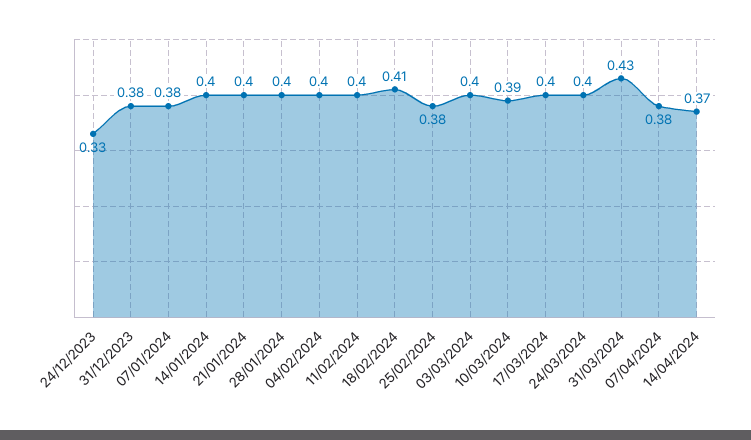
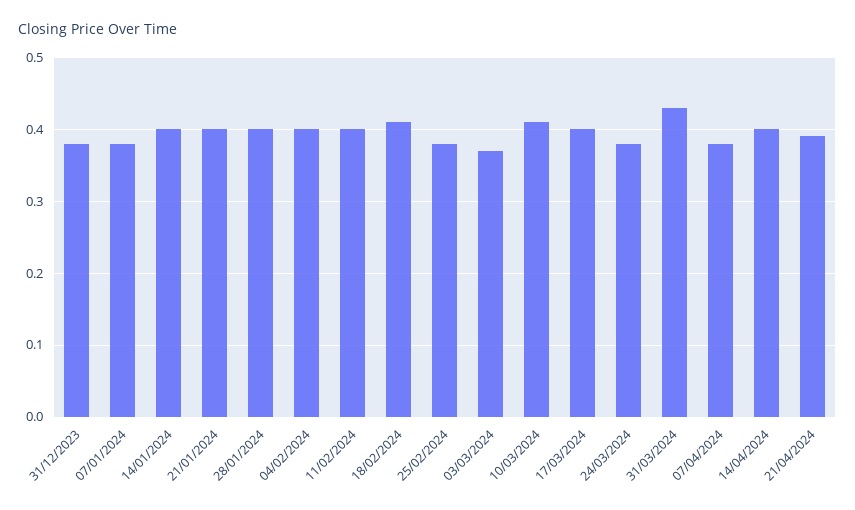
24/12/2023: 0.33 -> none
03/03/2024: 0.4 -> 0.37
10/03/2024: 0.39 -> 0.41
24/03/2024: 0.4 -> 0.38
14/04/2024: 0.37 -> 0.4
21/04/2024: none -> 0.39

